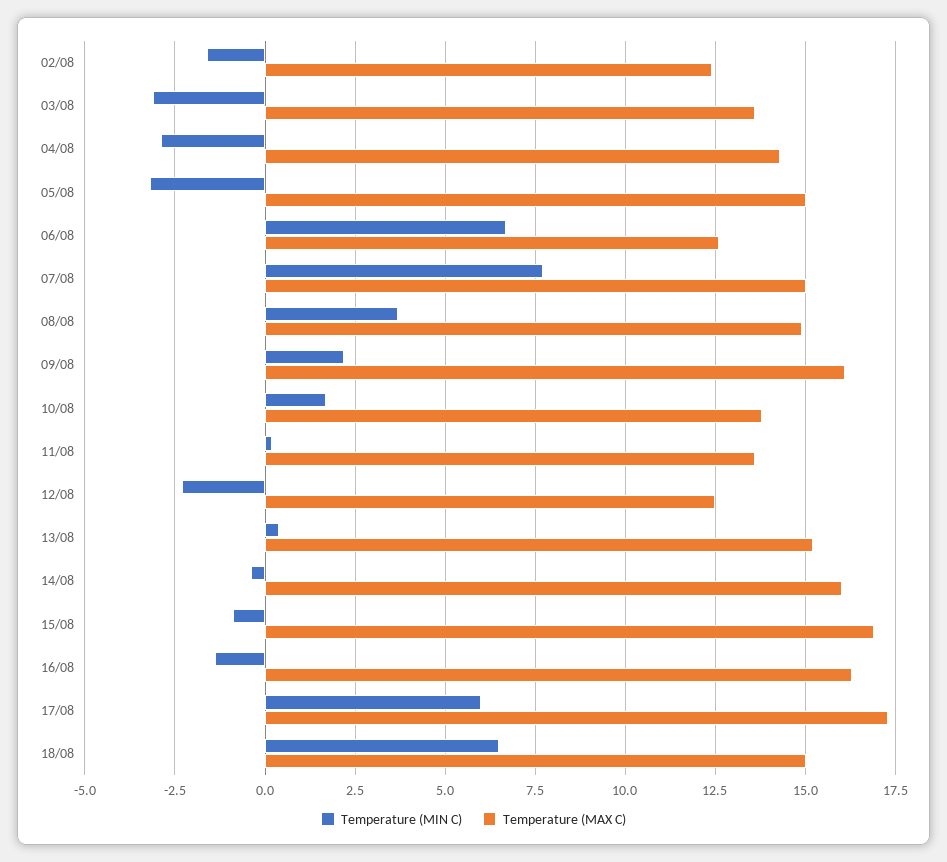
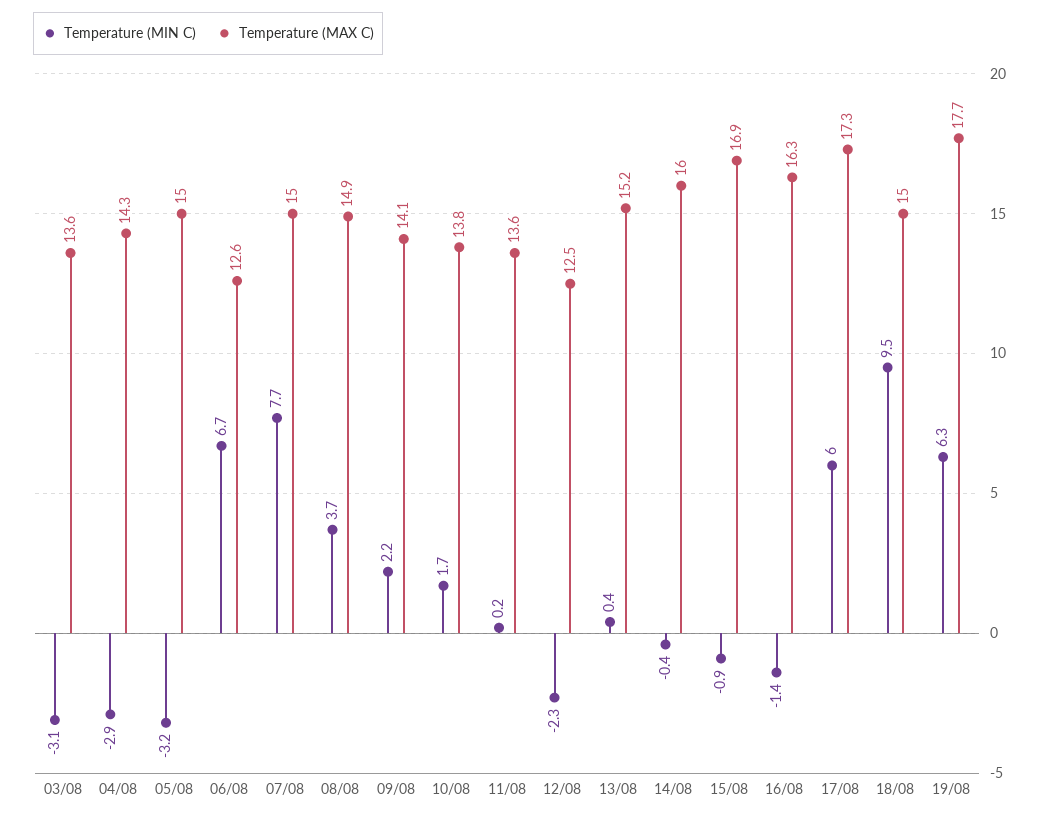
Temperature (MIN C), 02/08: -1.5 -> none
Temperature (MAX C), 02/08: 12.5 -> none
Temperature (MAX C), 09/08: 16 -> 14.1
Temperature (MIN C), 18/08: 6.5 -> 9.5
Temperature (MIN C), 19/08: none -> 6.3
Temperature (MAX C), 19/08: none -> 17.7

